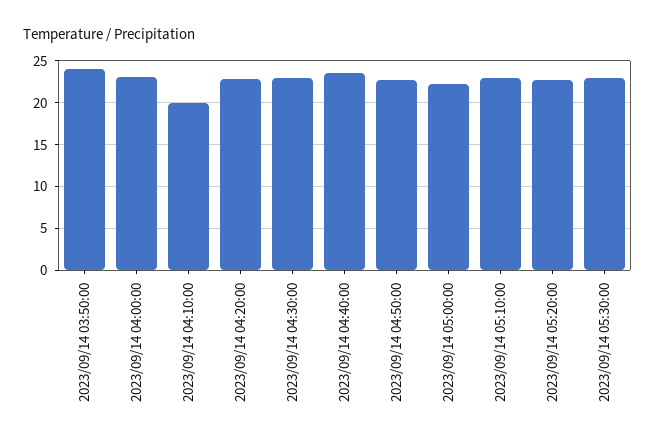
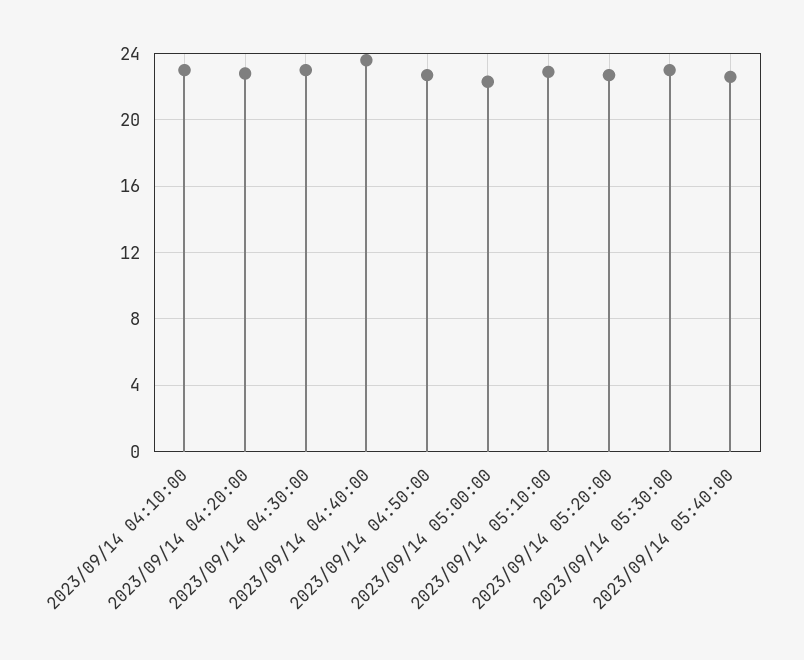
2023/09/14 03:50:00: 24 -> none
2023/09/14 04:00:00: 23 -> none
2023/09/14 04:10:00: 20 -> 23
2023/09/14 05:40:00: none -> 22.5

